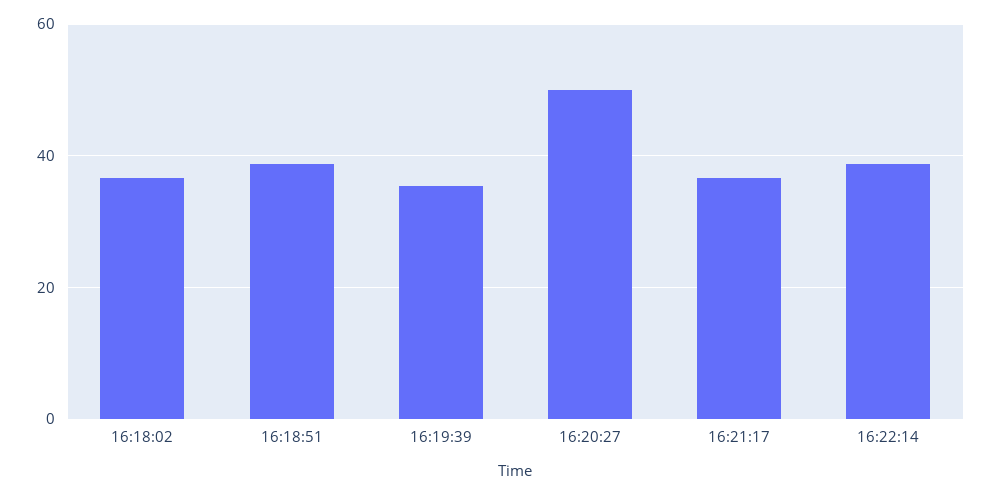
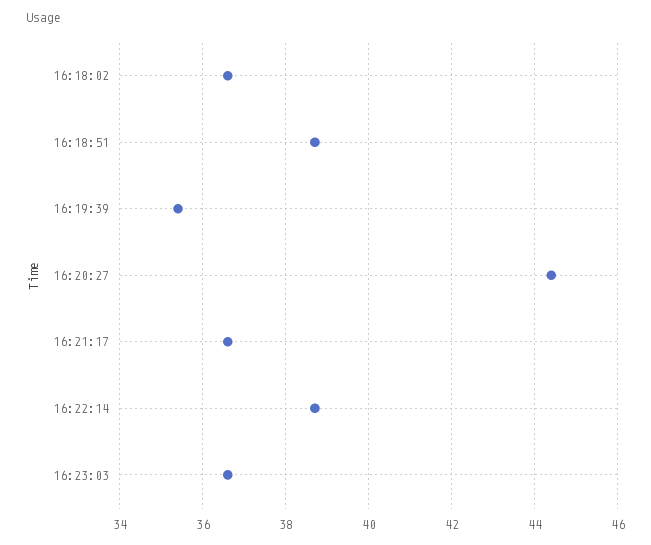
16:20:27: 50 -> 44.5
16:23:03: none -> 36.5

